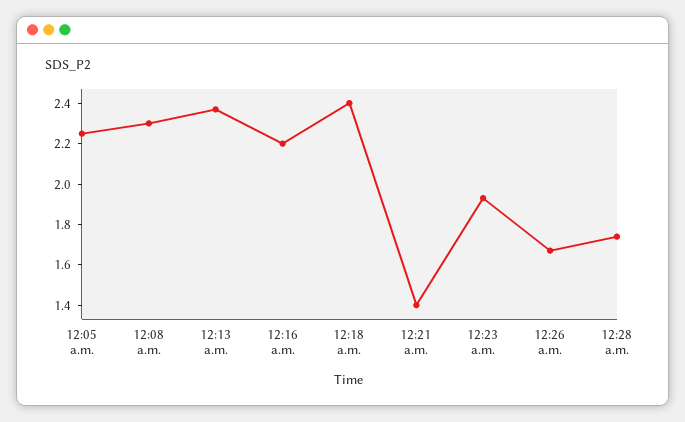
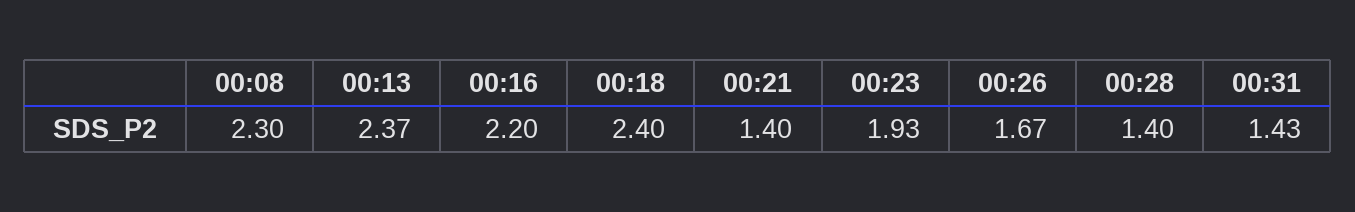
12:05 a.m.: 2.25 -> none
12:28 a.m.: 1.75 -> 1.4
00:31: none -> 1.43

